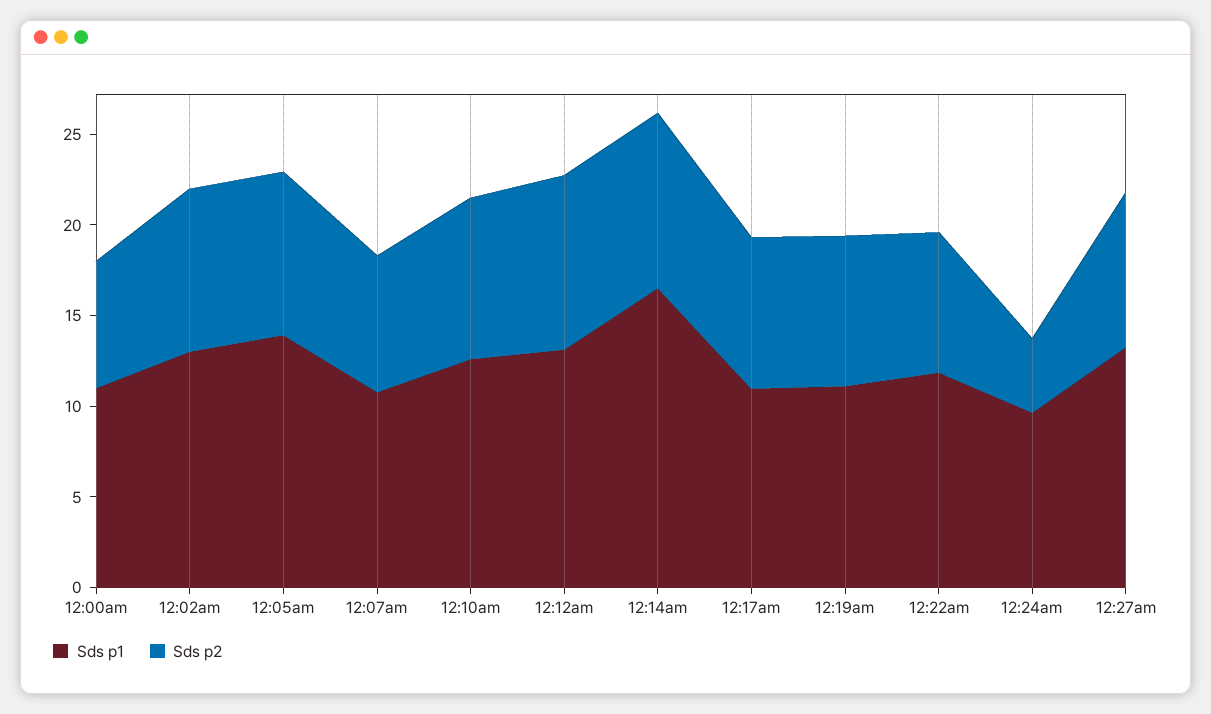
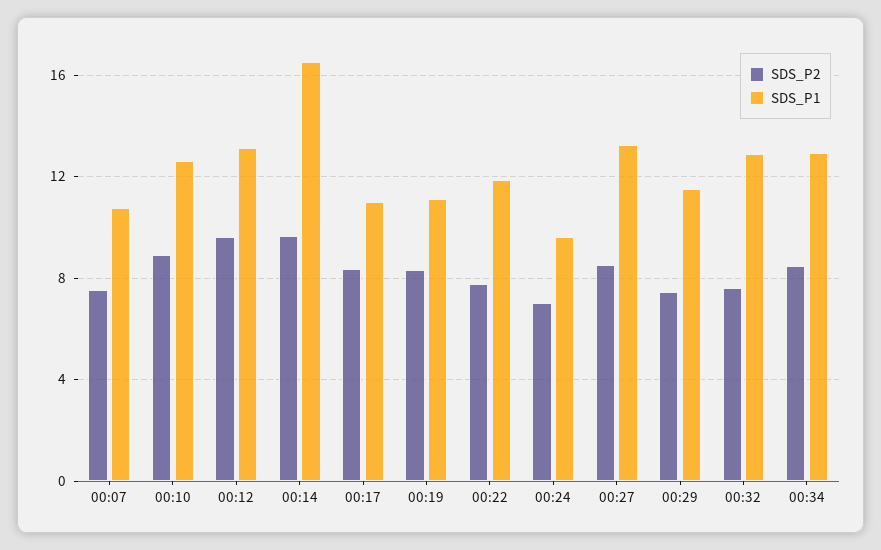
Sds p1, 12:00am: 11 -> none
Sds p2, 12:00am: 7 -> none
Sds p1, 12:02am: 13 -> none
Sds p2, 12:02am: 9 -> none
Sds p1, 12:05am: 14 -> none
Sds p2, 12:05am: 9 -> none
Sds p2, 12:24am: 4 -> 7
Sds p2, 00:29: none -> 7.5
Sds p1, 00:29: none -> 11.5
Sds p2, 00:32: none -> 7.5
Sds p1, 00:32: none -> 13
Sds p2, 00:34: none -> 8.5
Sds p1, 00:34: none -> 13

